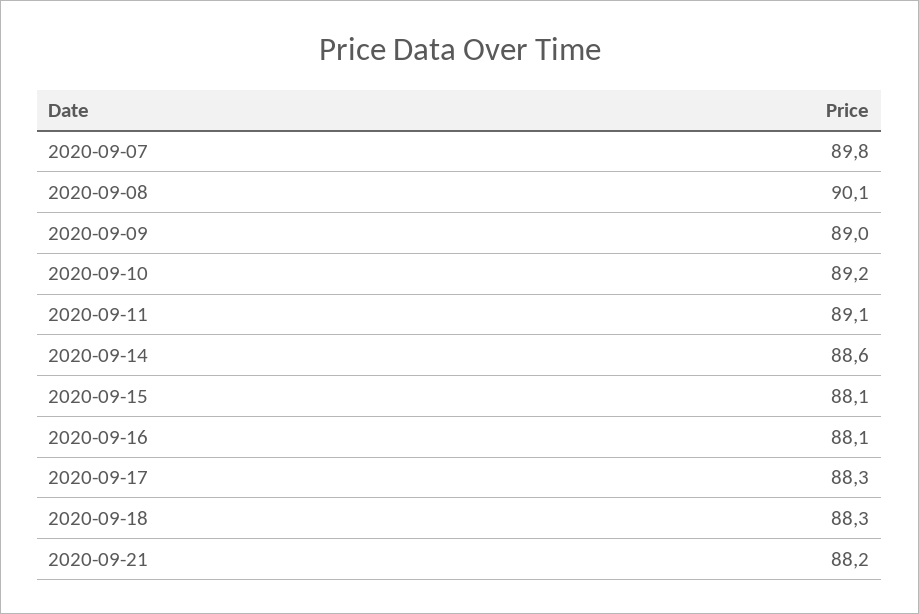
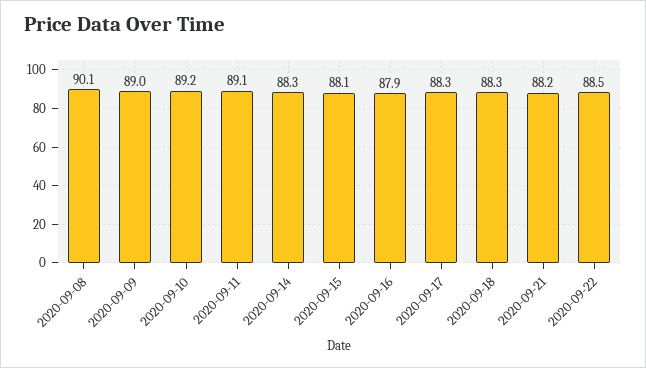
2020-09-07: 89.8 -> none
2020-09-14: 88.6 -> 88.3
2020-09-16: 88.1 -> 87.9
2020-09-22: none -> 88.5

